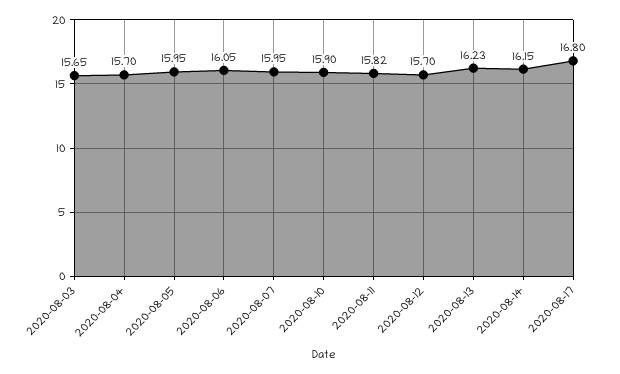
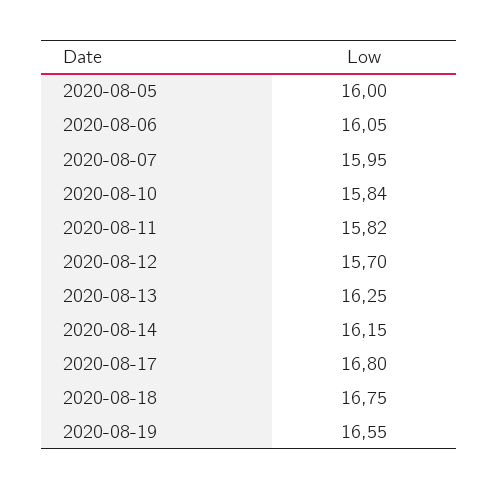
2020-08-03: 15.65 -> none
2020-08-04: 15.7 -> none
2020-08-05: 15.95 -> 16
2020-08-10: 15.9 -> 15.84
2020-08-13: 16.23 -> 16.25
2020-08-18: none -> 16.75
2020-08-19: none -> 16.55

